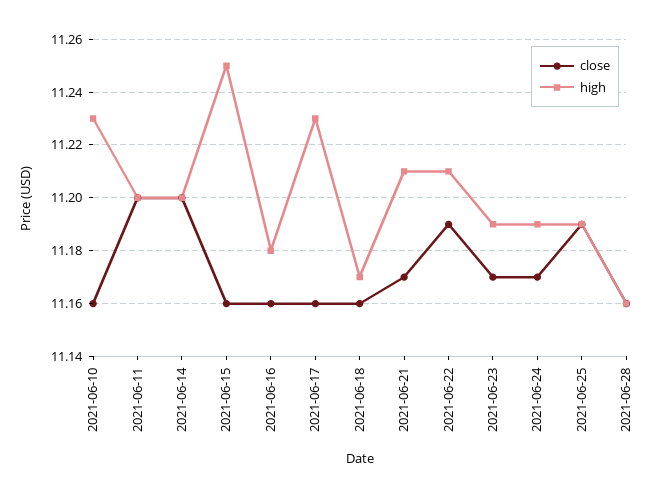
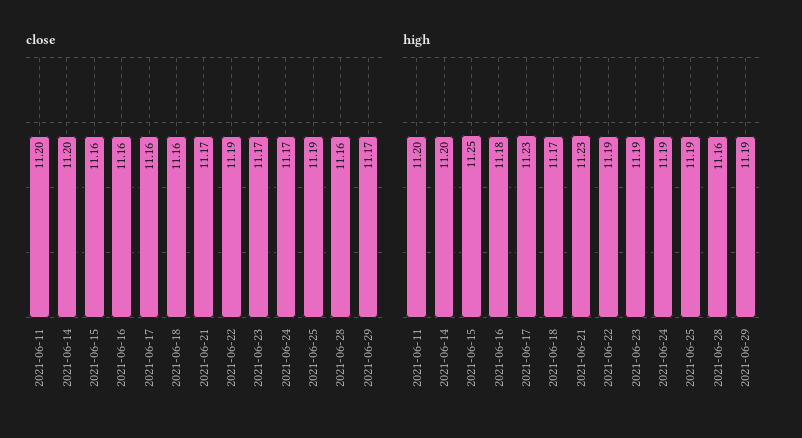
close, 2021-06-10: 11.16 -> none
high, 2021-06-10: 11.23 -> none
high, 2021-06-21: 11.21 -> 11.23
high, 2021-06-22: 11.21 -> 11.19
close, 2021-06-29: none -> 11.17
high, 2021-06-29: none -> 11.19

